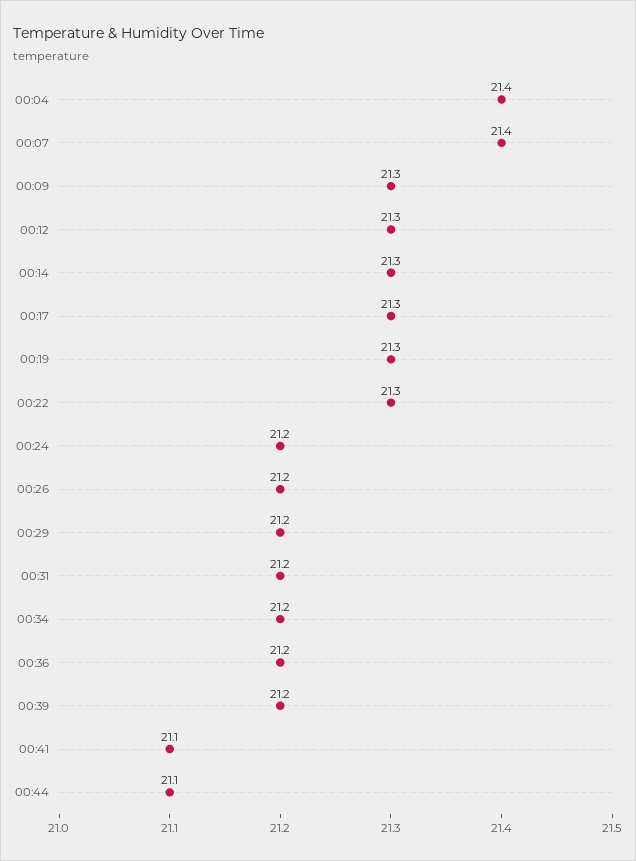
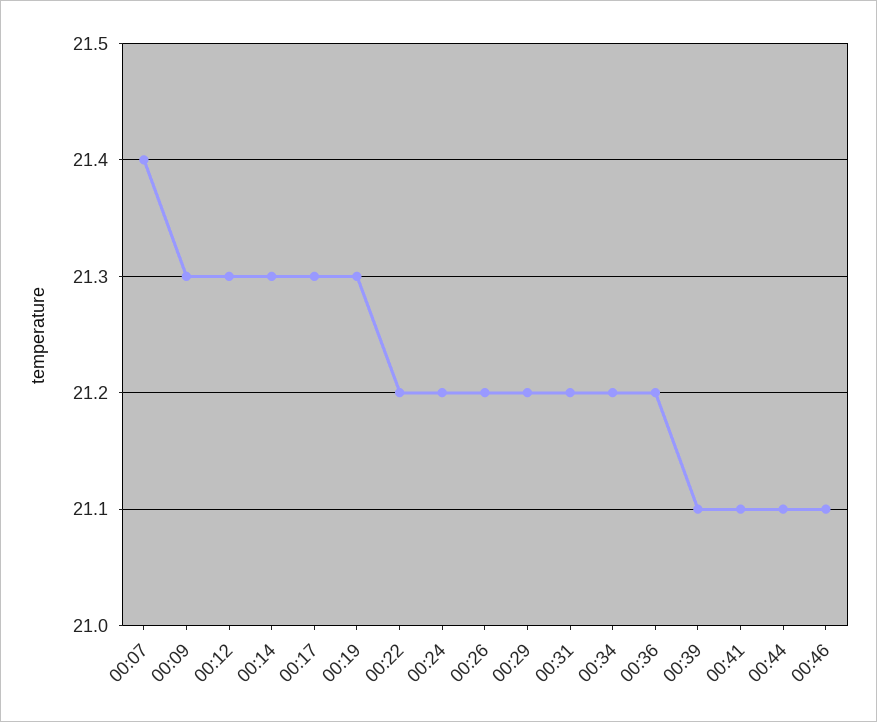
00:04: 21.4 -> none
00:22: 21.3 -> 21.2
00:39: 21.2 -> 21.1
00:46: none -> 21.1

